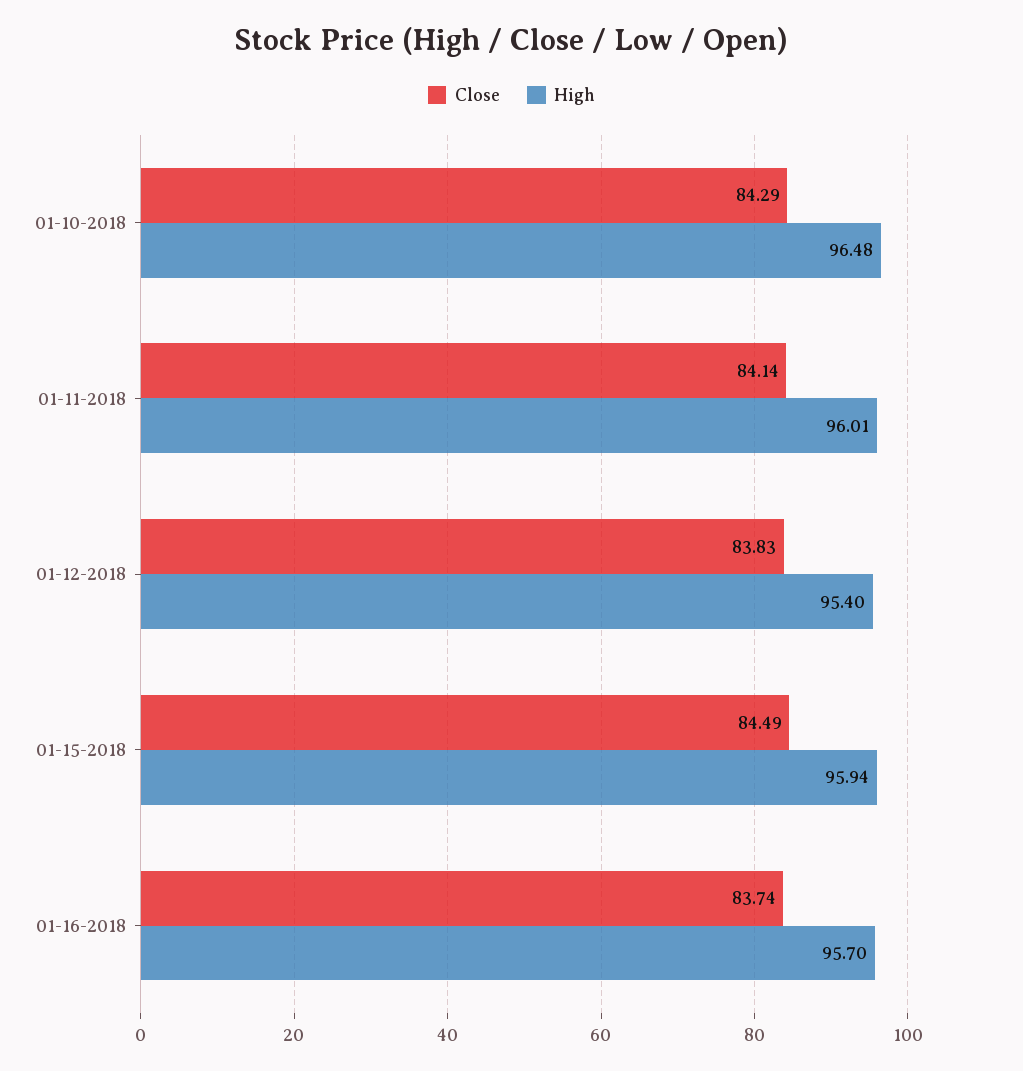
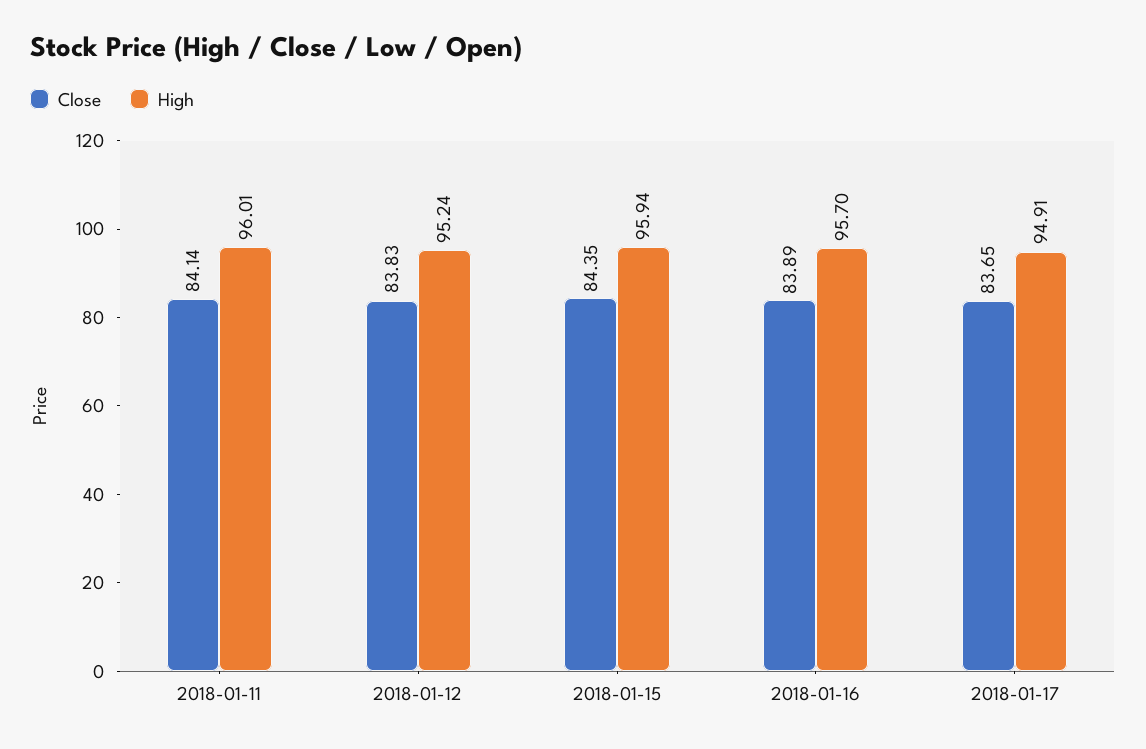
Close, 01-10-2018: 84.29 -> none
High, 01-10-2018: 96.48 -> none
High, 01-12-2018: 95.4 -> 95.24
Close, 01-15-2018: 84.49 -> 84.35
Close, 01-16-2018: 83.74 -> 83.89
Close, 2018-01-17: none -> 83.65
High, 2018-01-17: none -> 94.91

